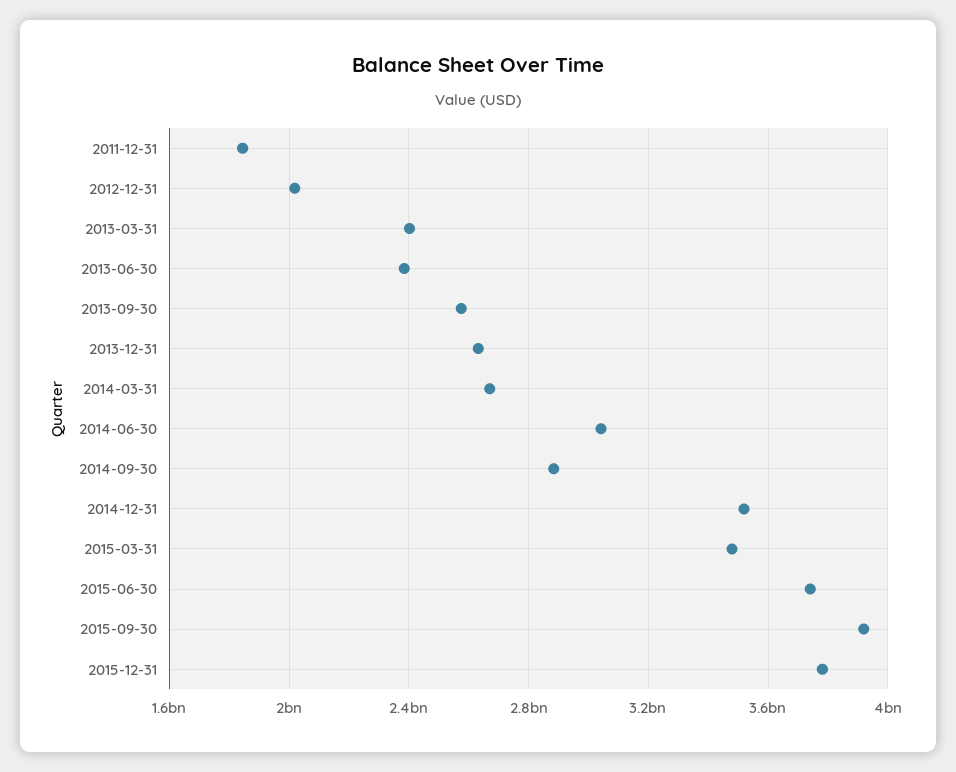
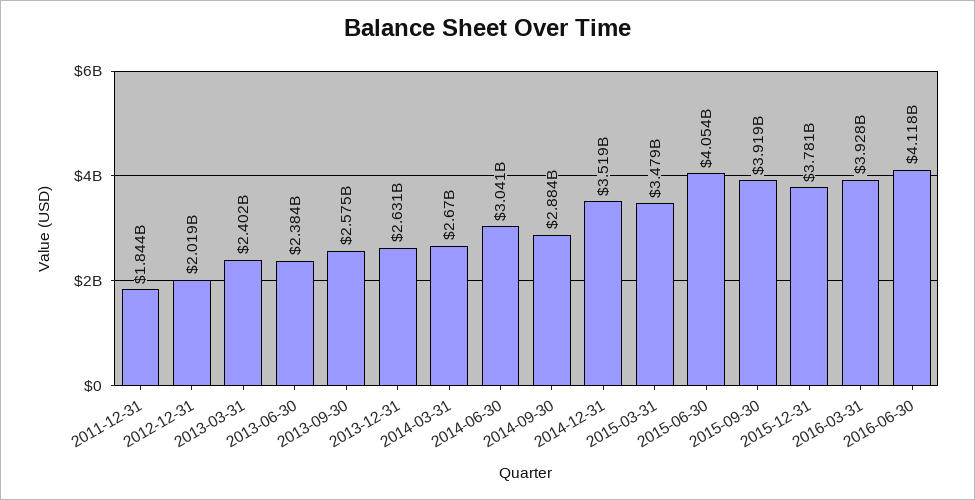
2015-06-30: 3750000000 -> 4054000000
2016-03-31: none -> 3928000000
2016-06-30: none -> 4118000000

